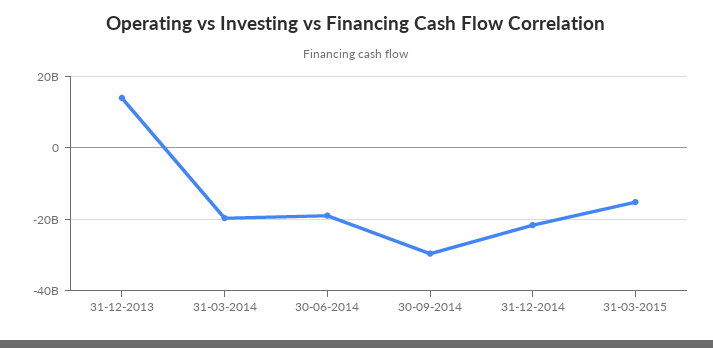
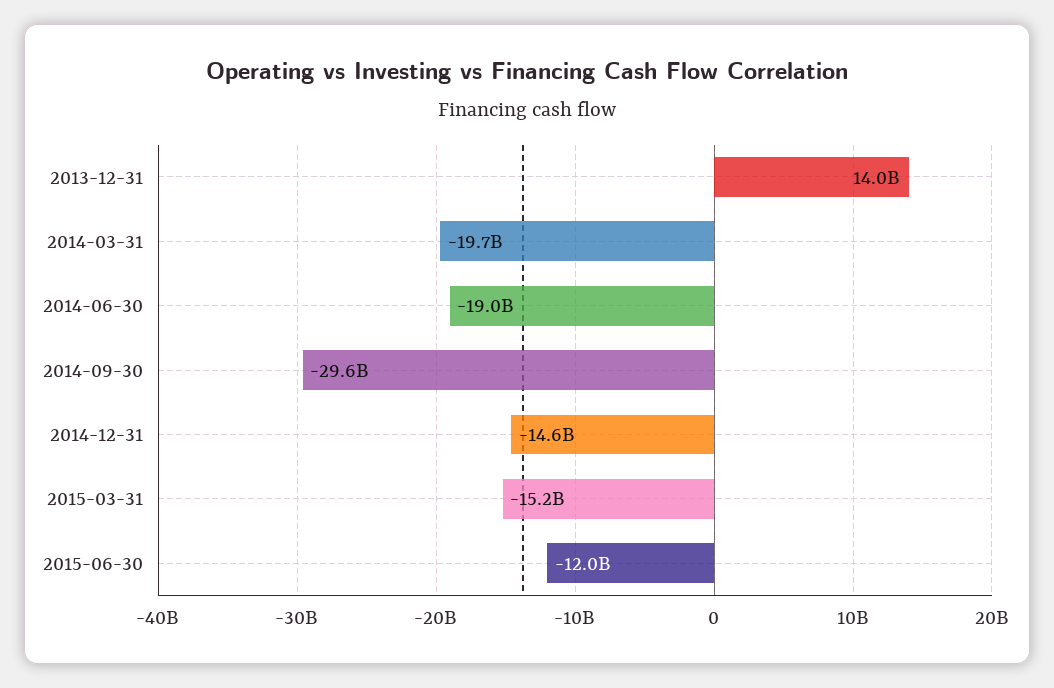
31-12-2014: -22000000000 -> -14600000000
2015-06-30: none -> -12000000000

